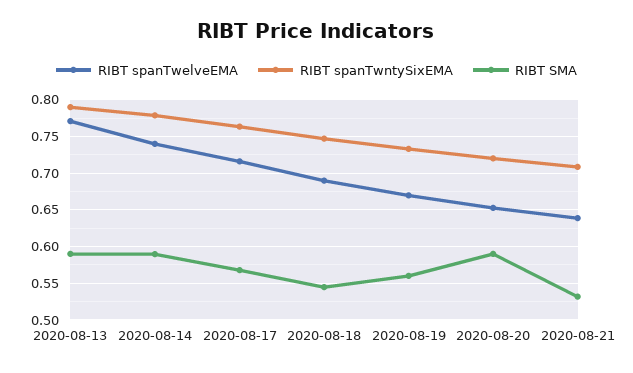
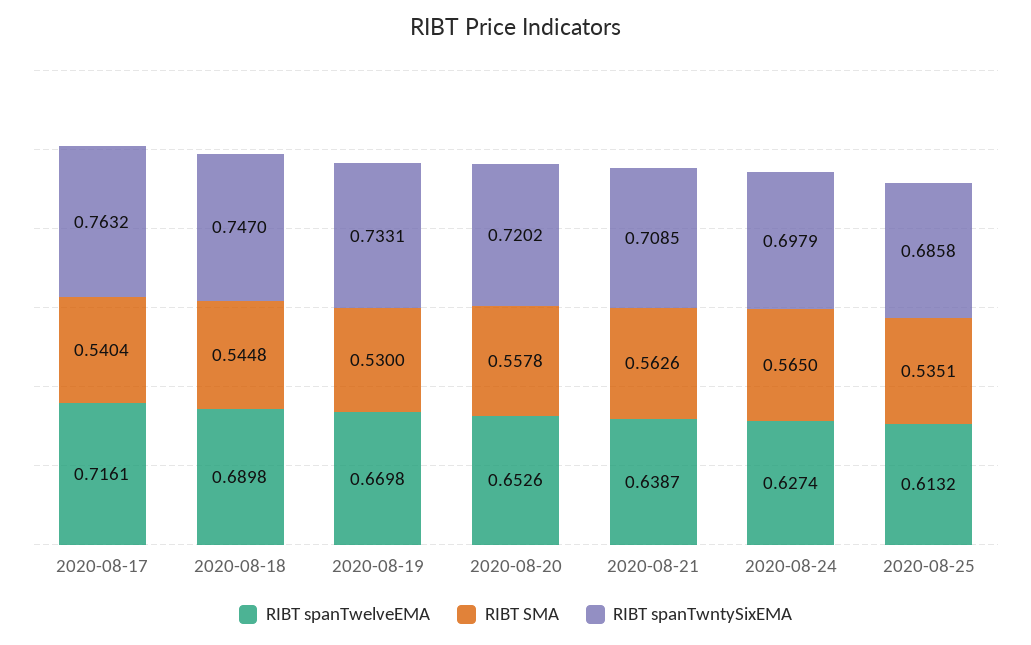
RIBT spanTwelveEMA, 2020-08-13: 0.77 -> none
RIBT spanTwntySixEMA, 2020-08-13: 0.79 -> none
RIBT SMA, 2020-08-13: 0.59 -> none
RIBT spanTwelveEMA, 2020-08-14: 0.74 -> none
RIBT spanTwntySixEMA, 2020-08-14: 0.78 -> none
RIBT SMA, 2020-08-14: 0.59 -> none
RIBT SMA, 2020-08-17: 0.57 -> 0.5404
RIBT SMA, 2020-08-19: 0.56 -> 0.53
RIBT SMA, 2020-08-20: 0.59 -> 0.5578
RIBT SMA, 2020-08-21: 0.53 -> 0.5626
RIBT spanTwelveEMA, 2020-08-24: none -> 0.6274
RIBT SMA, 2020-08-24: none -> 0.565
RIBT spanTwntySixEMA, 2020-08-24: none -> 0.6979
RIBT spanTwelveEMA, 2020-08-25: none -> 0.6132
RIBT SMA, 2020-08-25: none -> 0.5351
RIBT spanTwntySixEMA, 2020-08-25: none -> 0.6858

